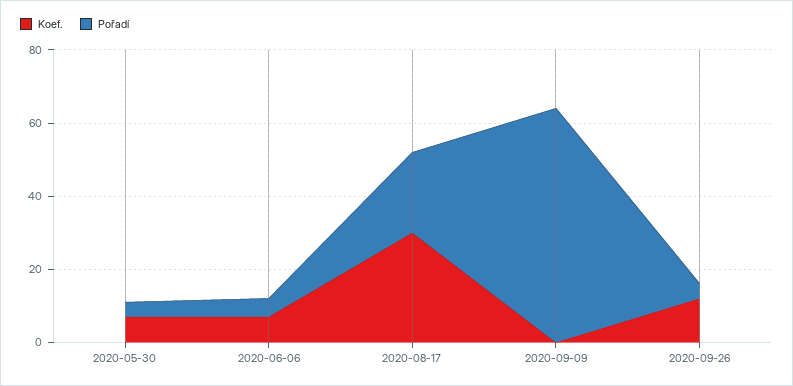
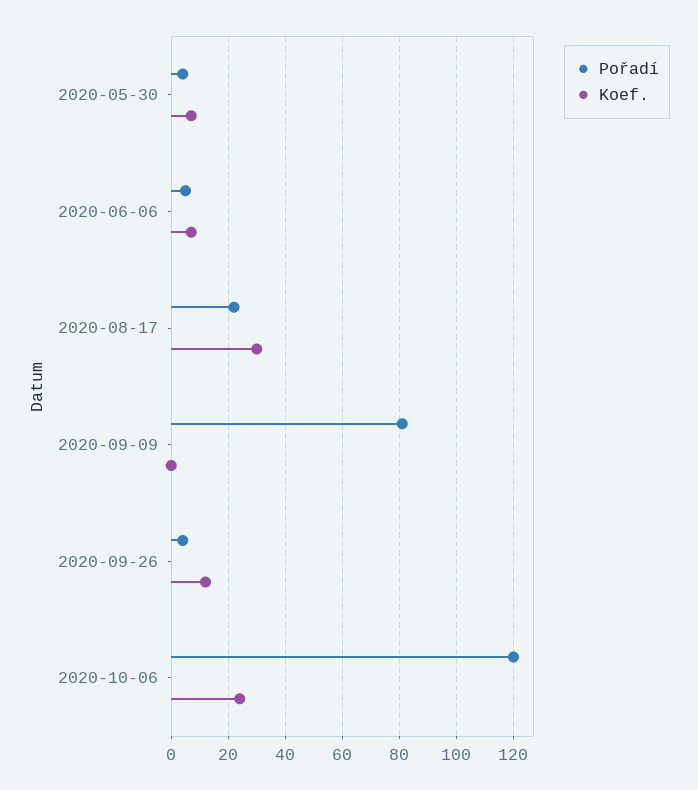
Pořadí, 2020-09-09: 65 -> 80
Pořadí, 2020-10-06: none -> 120
Koef., 2020-10-06: none -> 25

